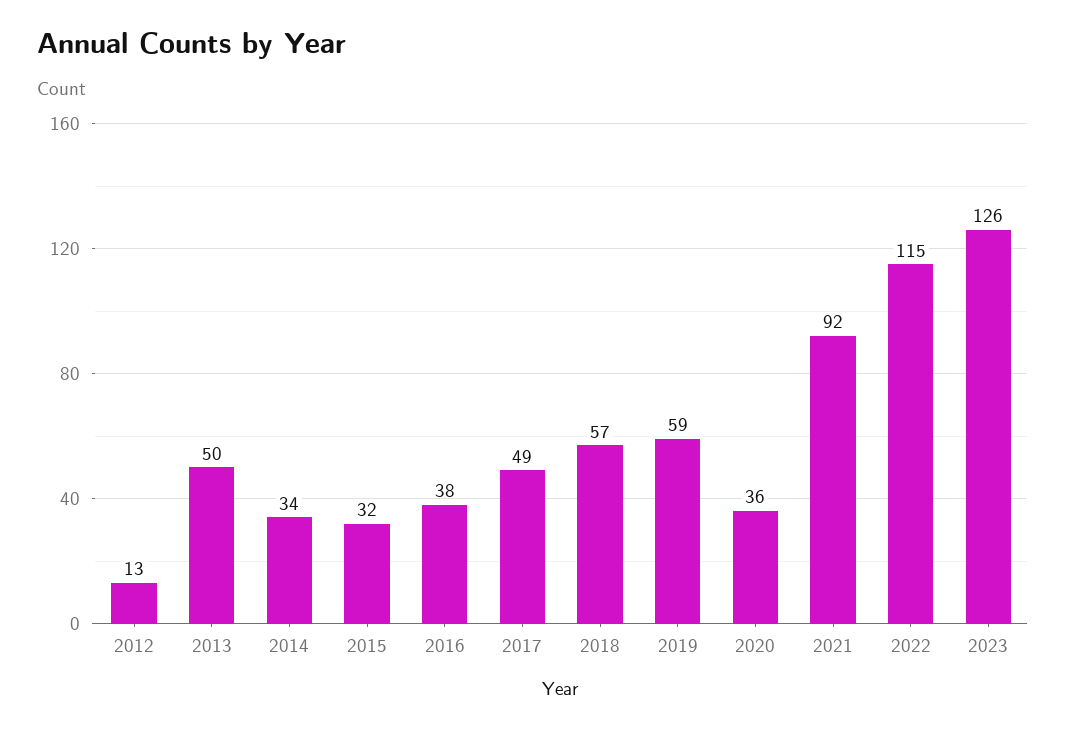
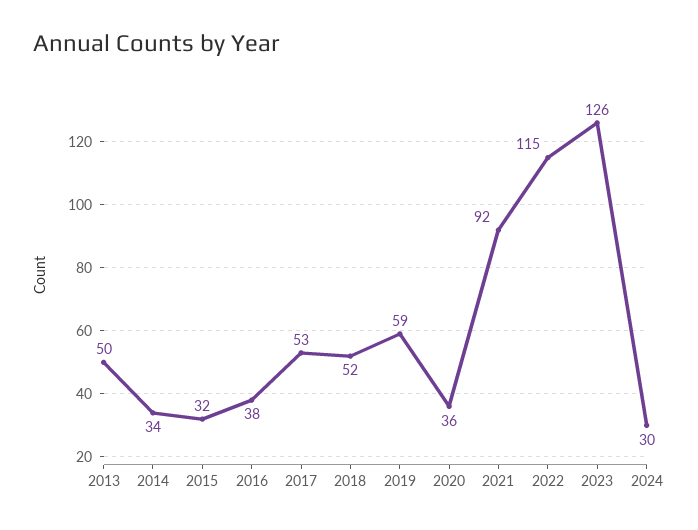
2012: 13 -> none
2017: 49 -> 53
2018: 57 -> 52
2024: none -> 30

